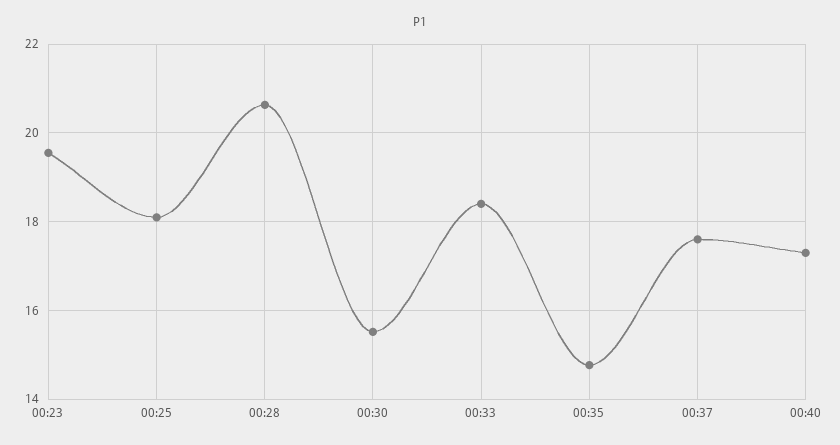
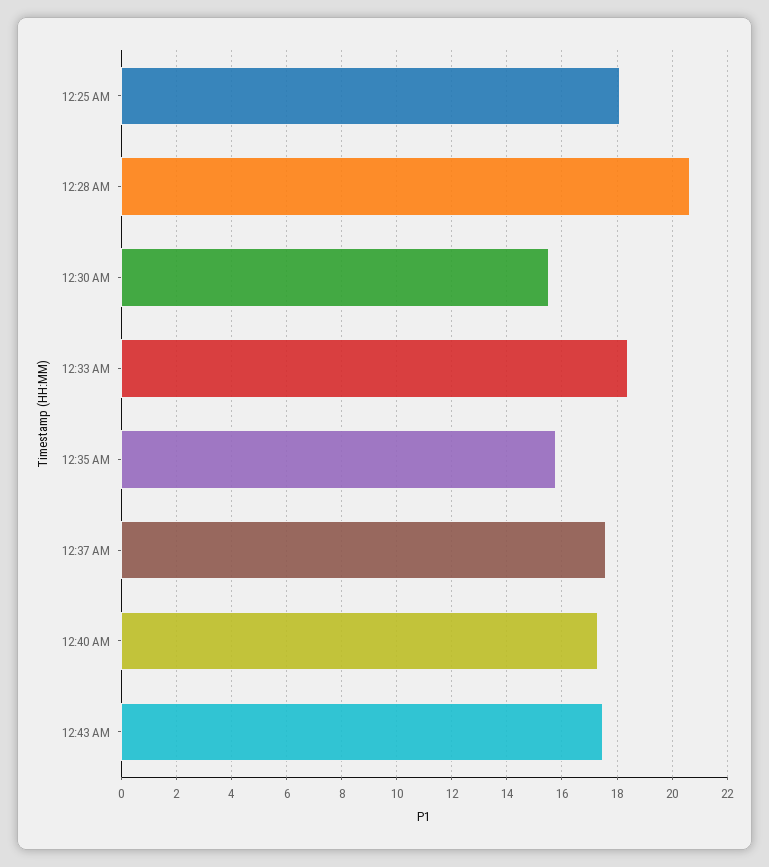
00:23: 19.6 -> none
00:35: 14.8 -> 15.75
12:43 AM: none -> 17.5

